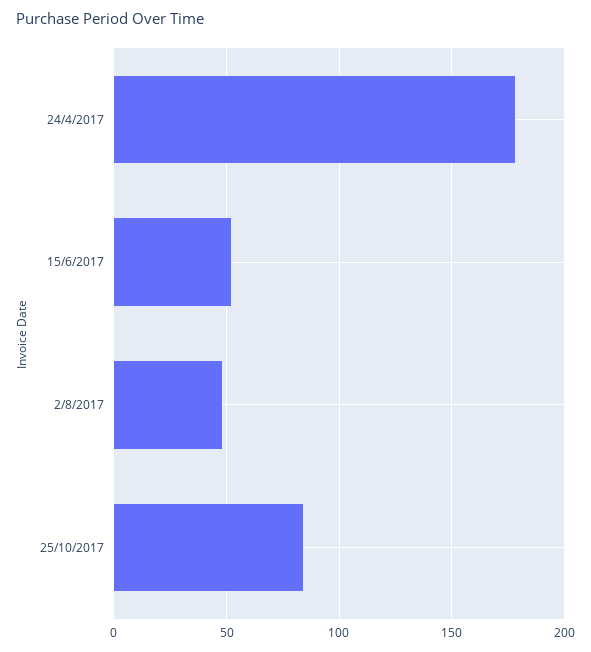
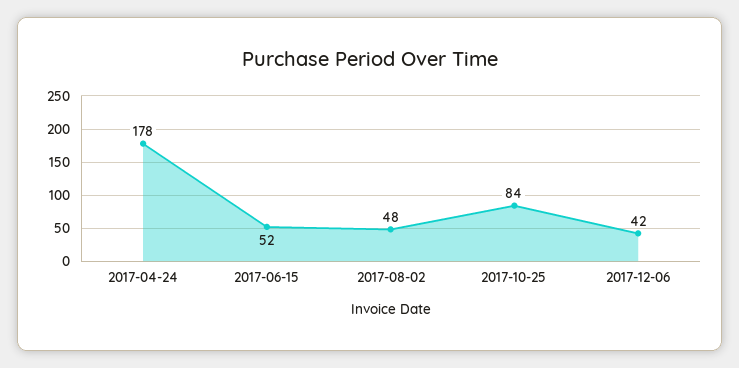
2017-12-06: none -> 42

